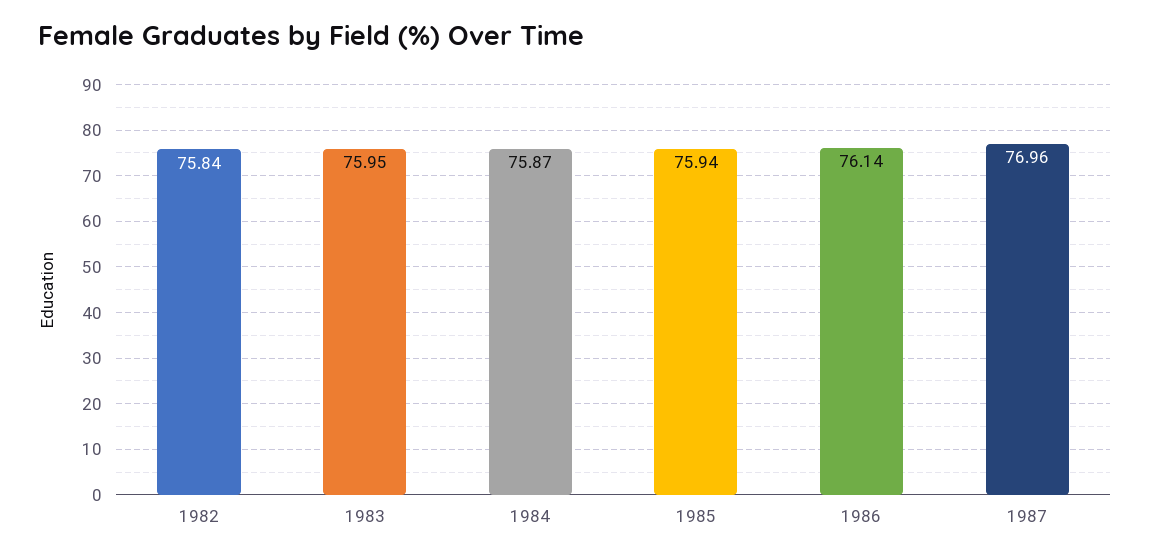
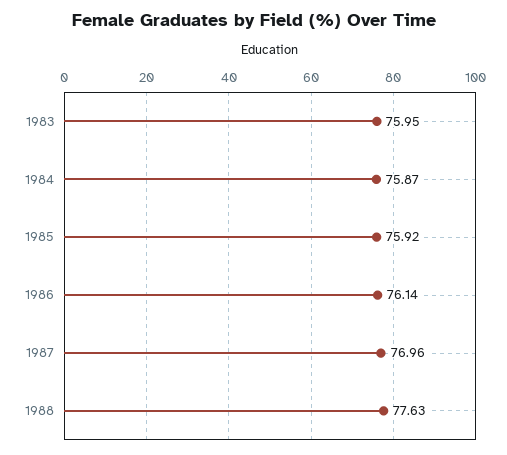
1982: 75.84 -> none
1985: 75.94 -> 75.92
1988: none -> 77.63

